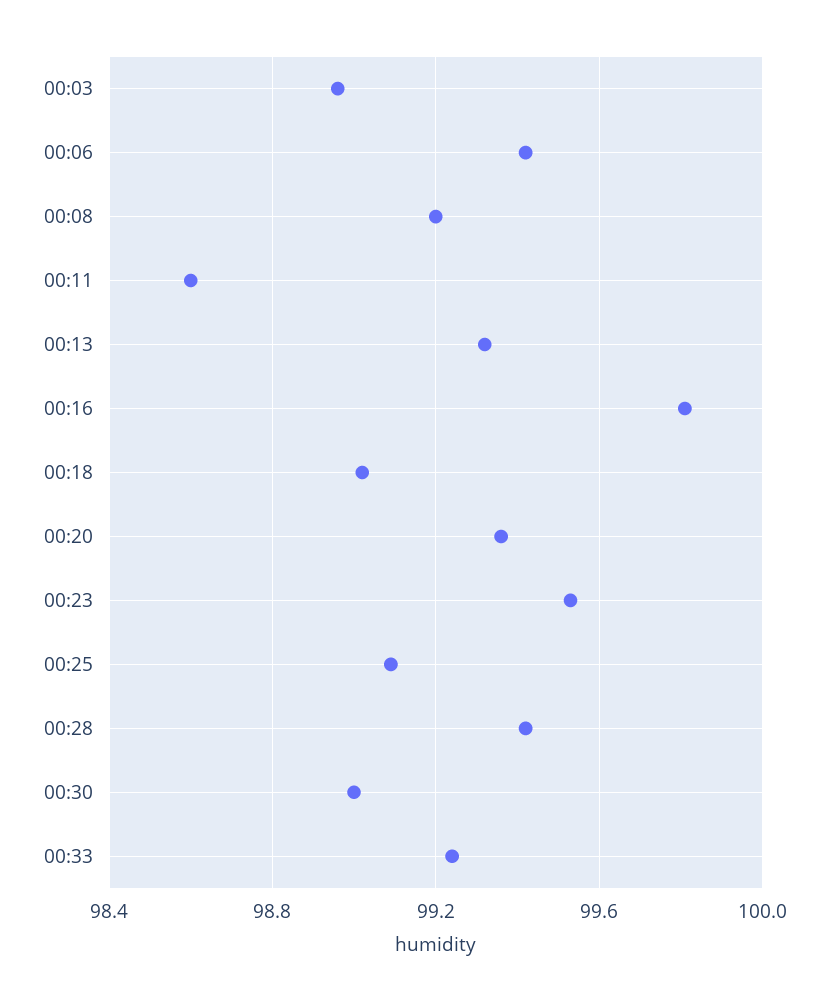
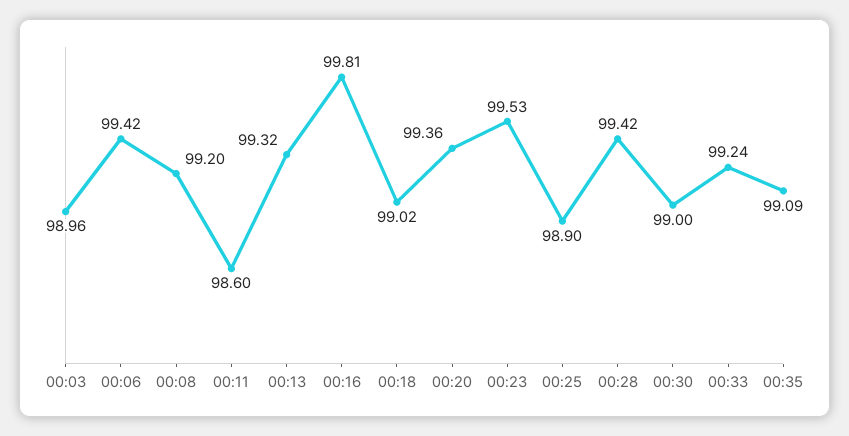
00:25: 99.1 -> 98.9
00:35: none -> 99.09

